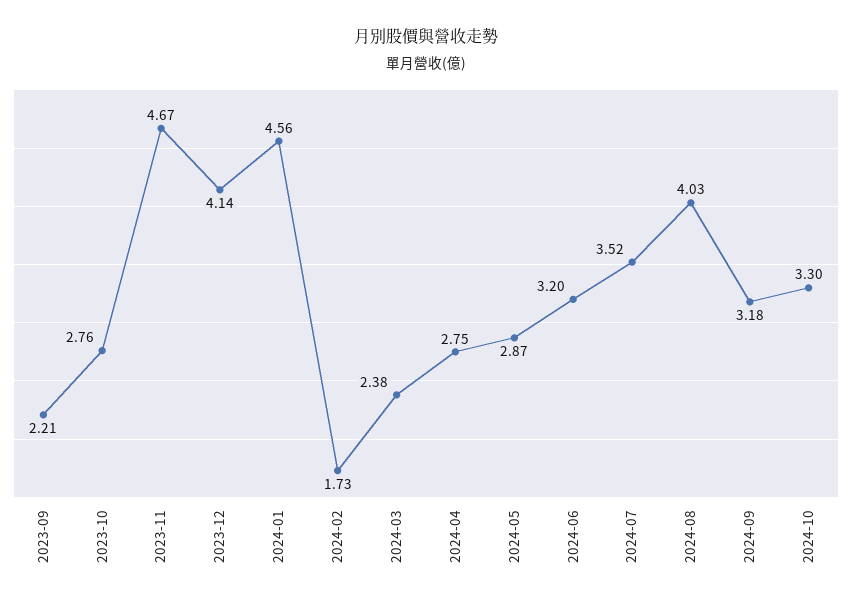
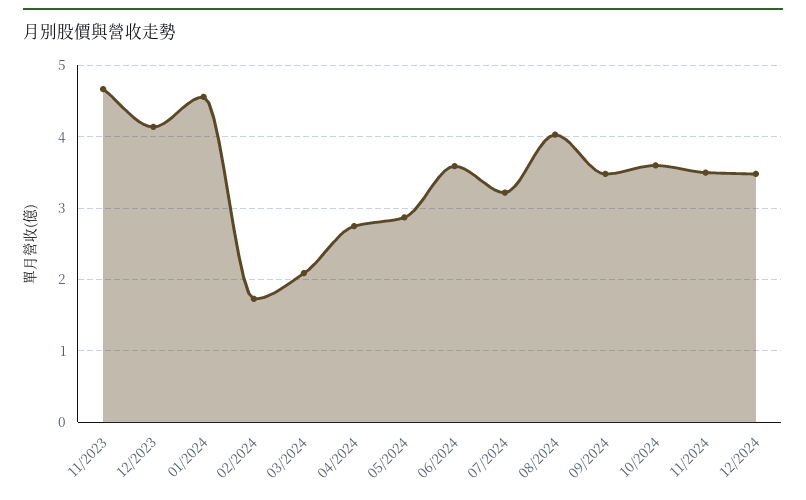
2023-09: 2.21 -> none
2023-10: 2.76 -> none
2024-03: 2.38 -> 2.1
2024-06: 3.2 -> 3.6
2024-07: 3.52 -> 3.2
2024-09: 3.18 -> 3.5
2024-10: 3.3 -> 3.6
11/2024: none -> 3.5
12/2024: none -> 3.5

